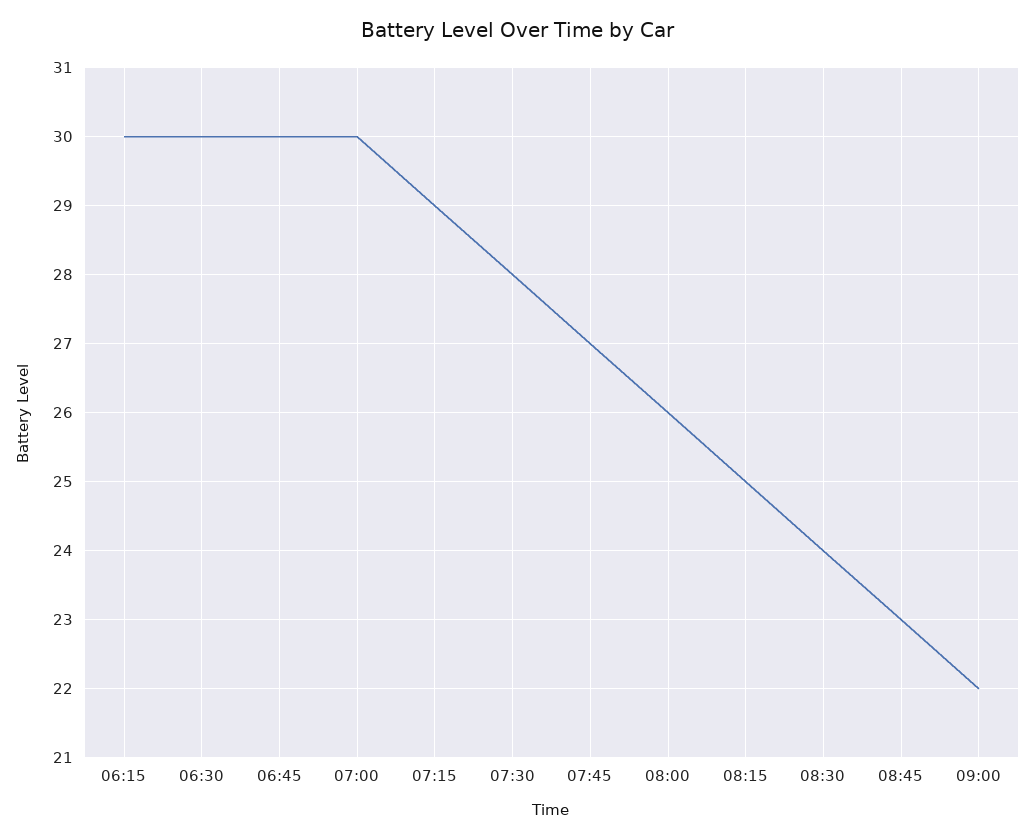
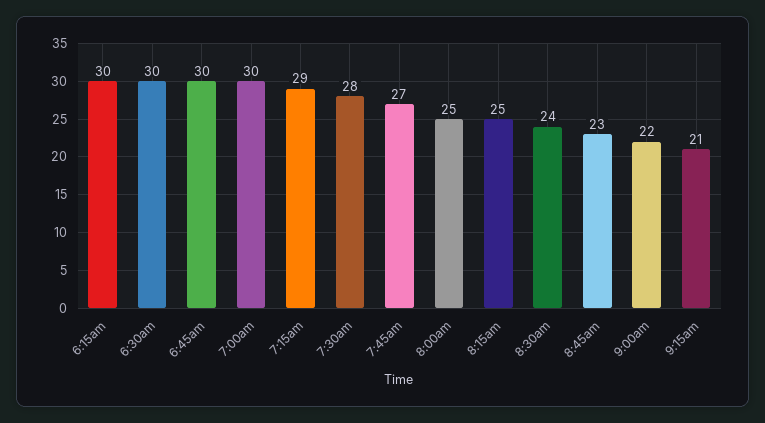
08:00: 26 -> 25
9:15am: none -> 21

